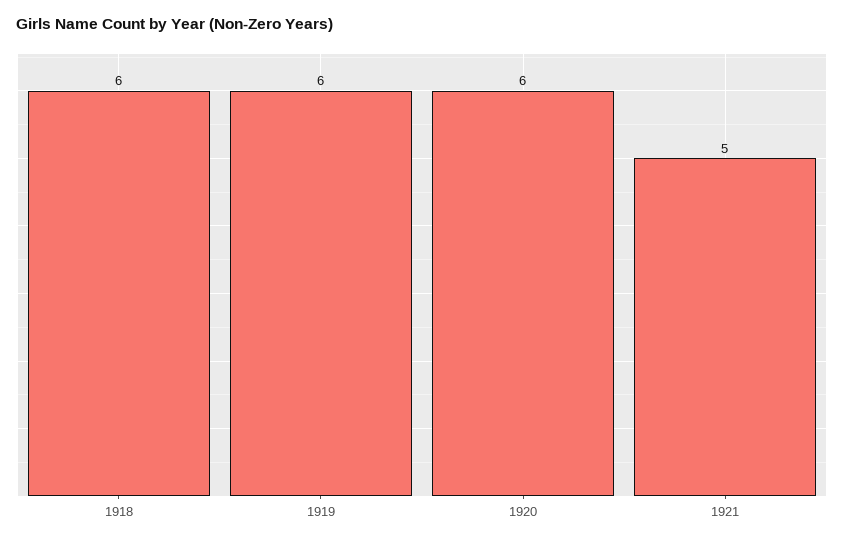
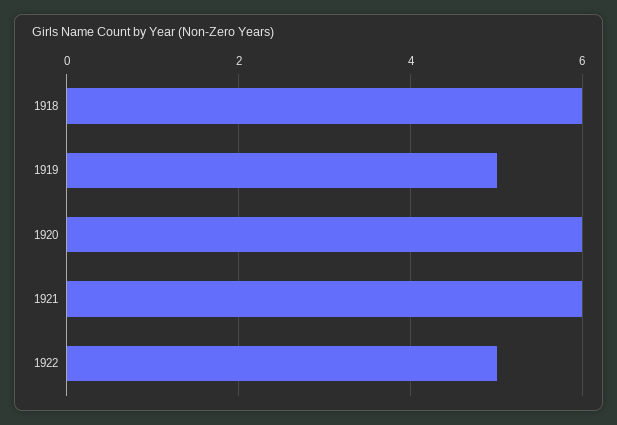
1919: 6 -> 5
1921: 5 -> 6
1922: none -> 5

